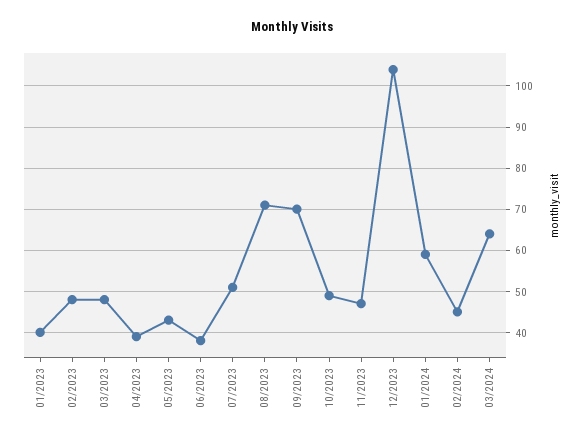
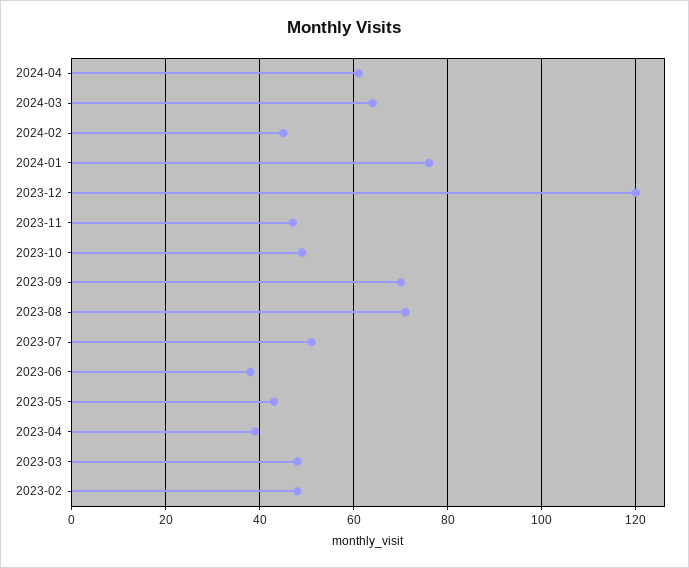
01/2023: 40 -> none
12/2023: 105 -> 120
01/2024: 60 -> 75
2024-04: none -> 60

